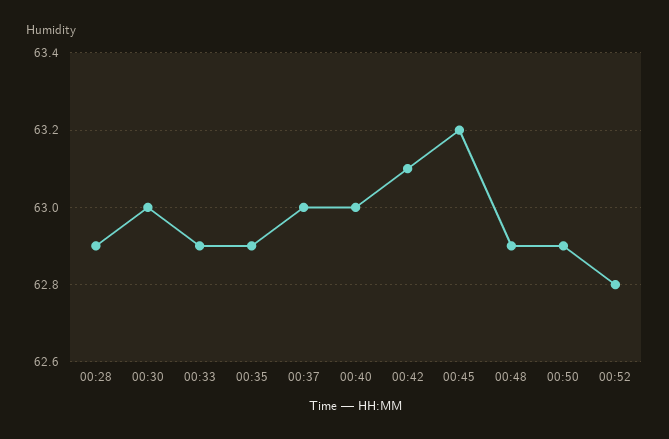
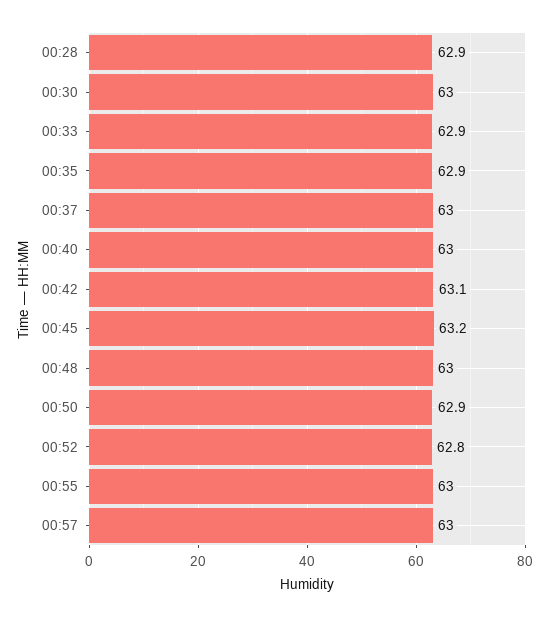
00:48: 62.9 -> 63
00:55: none -> 63
00:57: none -> 63

